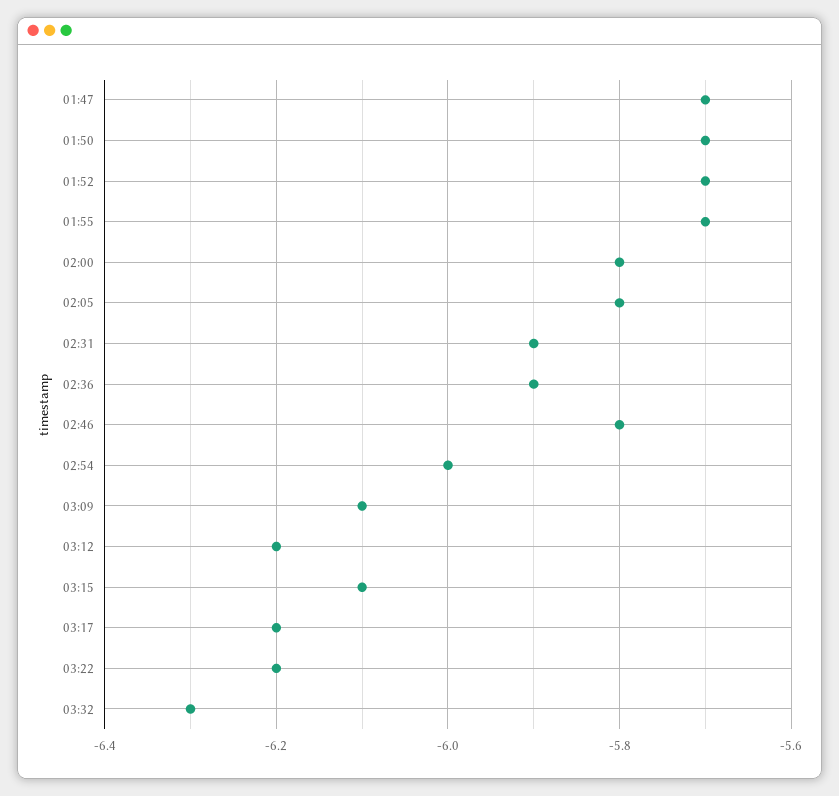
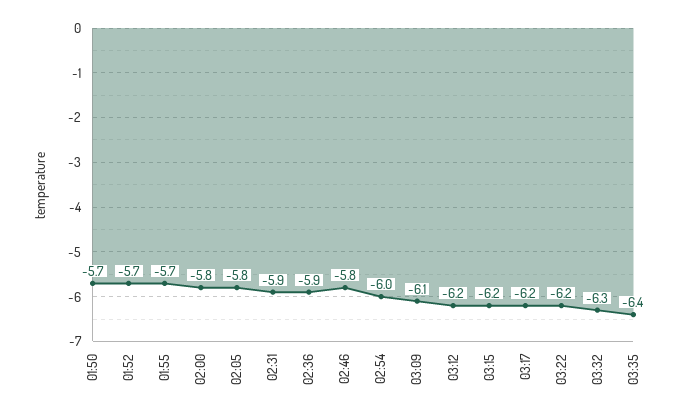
01:47: -5.7 -> none
03:15: -6.1 -> -6.2
03:35: none -> -6.4

